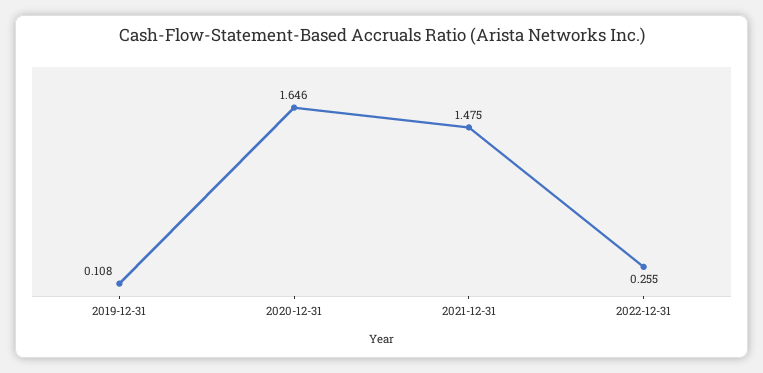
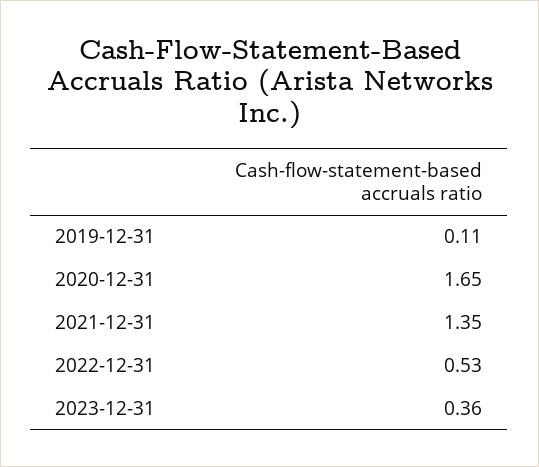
2021-12-31: 1.475 -> 1.35
2022-12-31: 0.255 -> 0.53
2023-12-31: none -> 0.36

